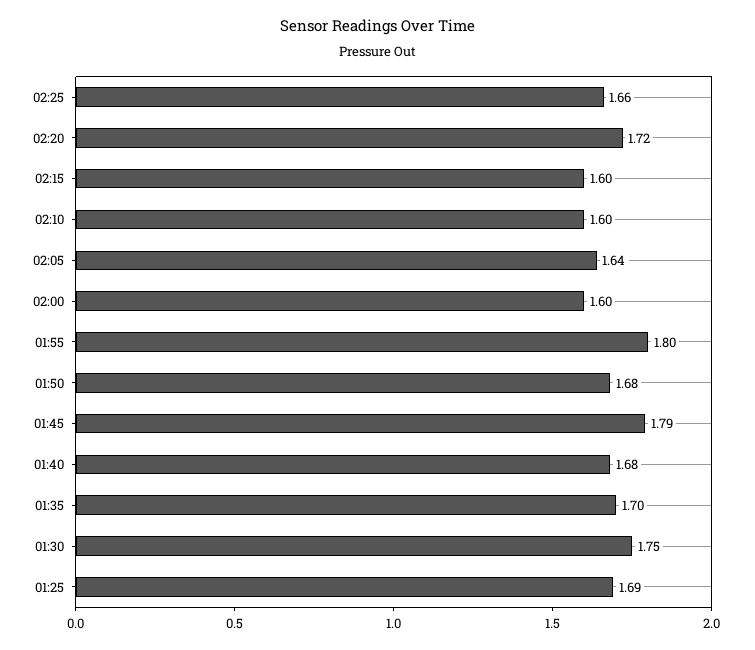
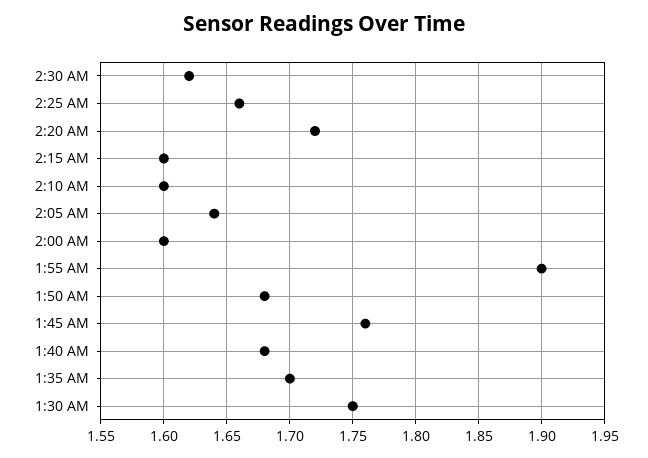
01:55: 1.8 -> 1.9
01:45: 1.79 -> 1.76
01:25: 1.69 -> none
2:30 AM: none -> 1.62

